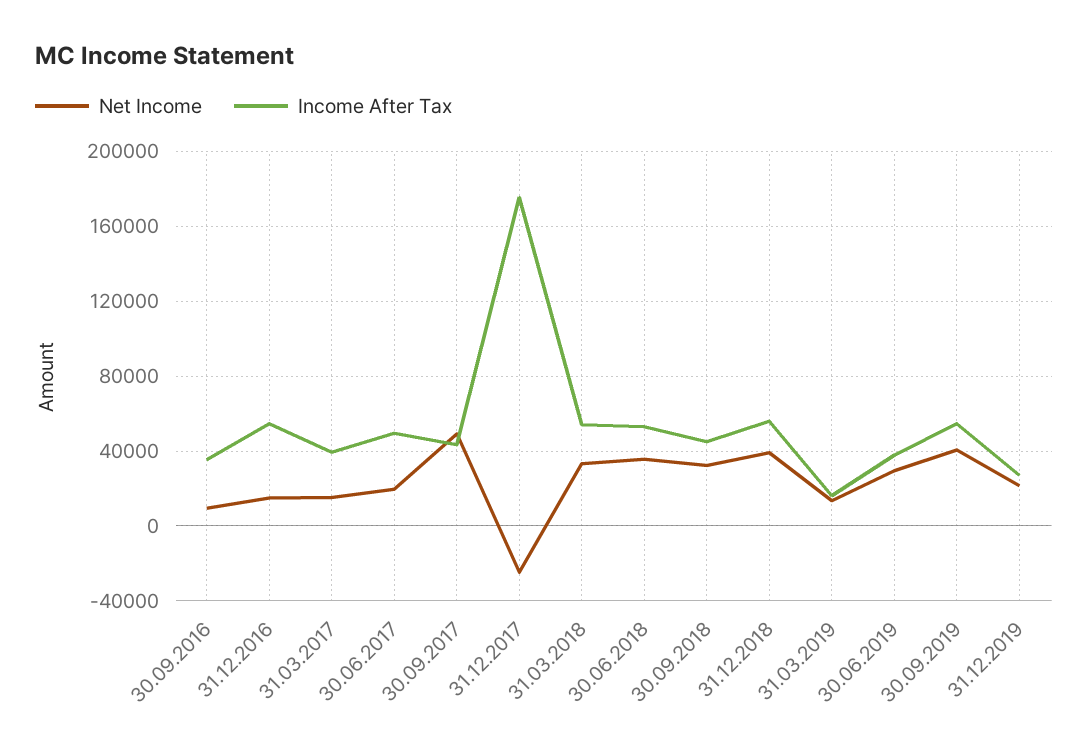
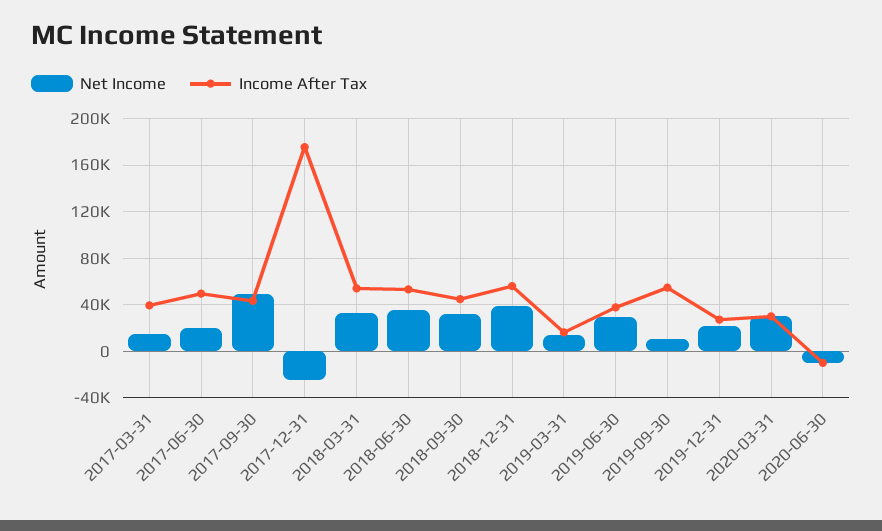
Net Income, 30.09.2016: 10000 -> none
Income After Tax, 30.09.2016: 35000 -> none
Net Income, 31.12.2016: 15000 -> none
Income After Tax, 31.12.2016: 55000 -> none
Net Income, 30.09.2019: 40000 -> 10000
Net Income, 2020-03-31: none -> 30000
Income After Tax, 2020-03-31: none -> 30000
Net Income, 2020-06-30: none -> -10000
Income After Tax, 2020-06-30: none -> -10000

